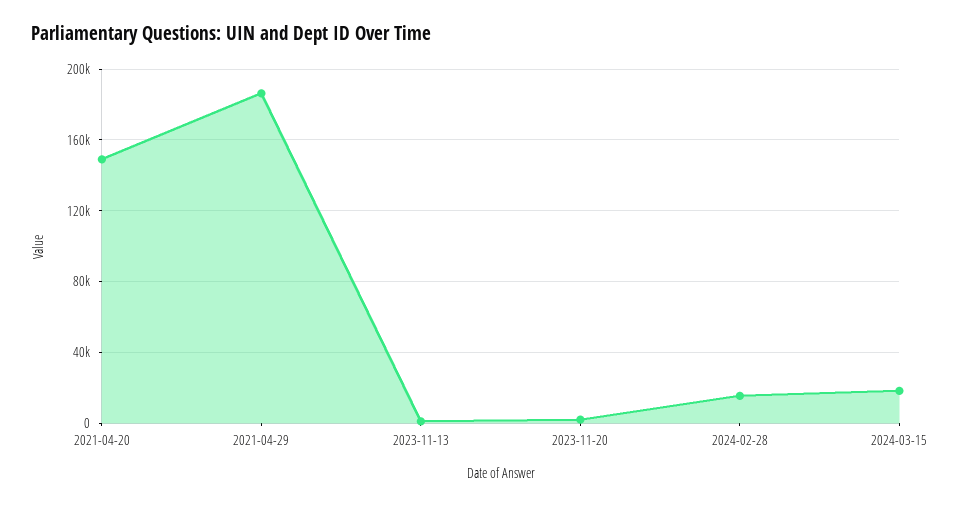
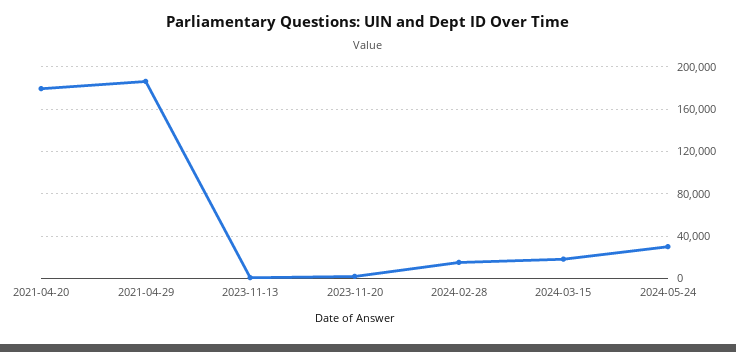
2021-04-20: 150000 -> 180000
2024-05-24: none -> 30000

